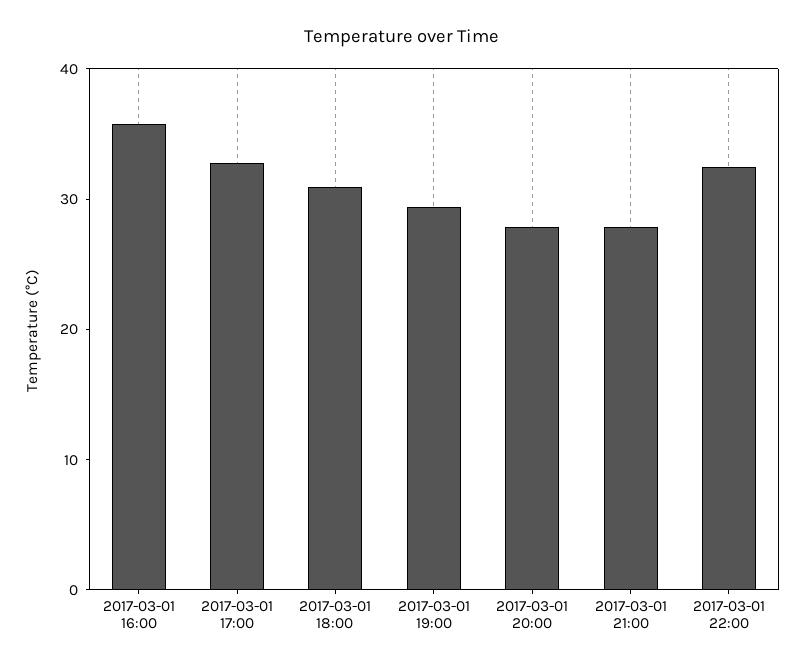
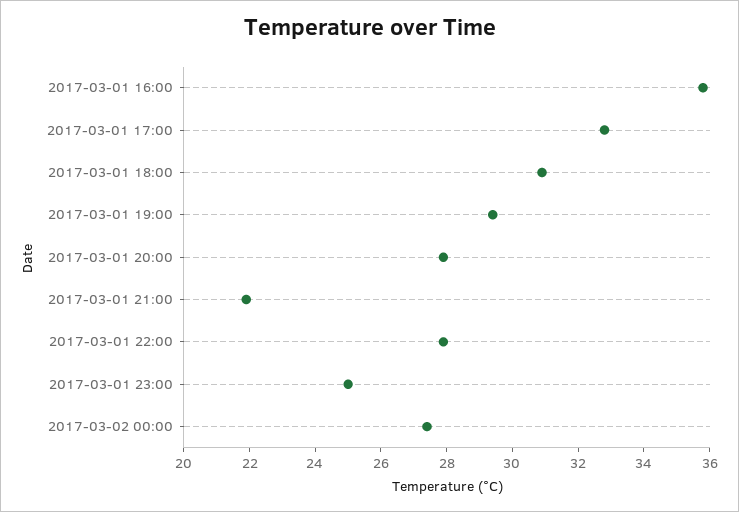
2017-03-01 21:00: 28 -> 22
2017-03-01 22:00: 32 -> 28
2017-03-01 23:00: none -> 25
2017-03-02 00:00: none -> 27.5

